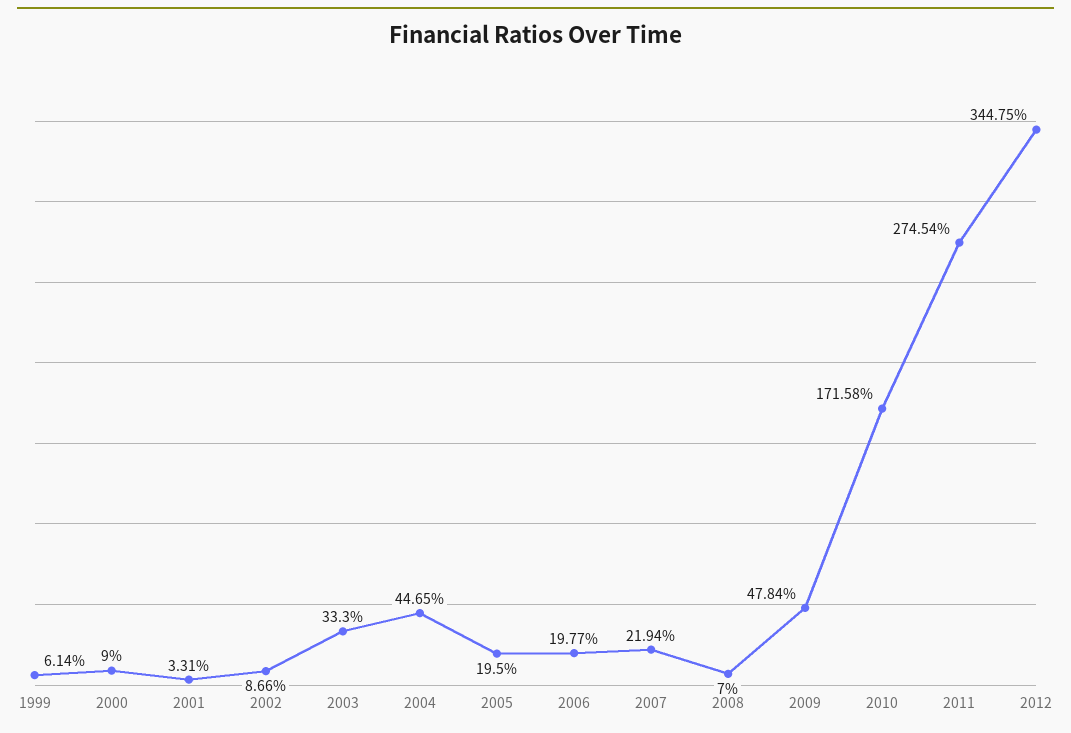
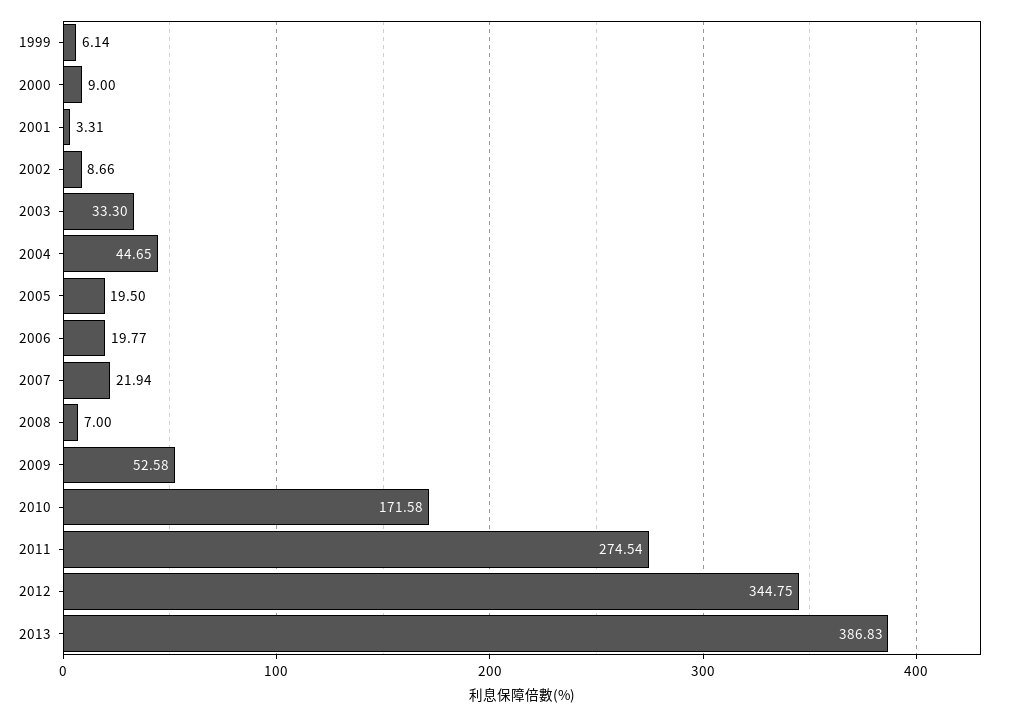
2009: 47.84 -> 52.58
2013: none -> 386.83

